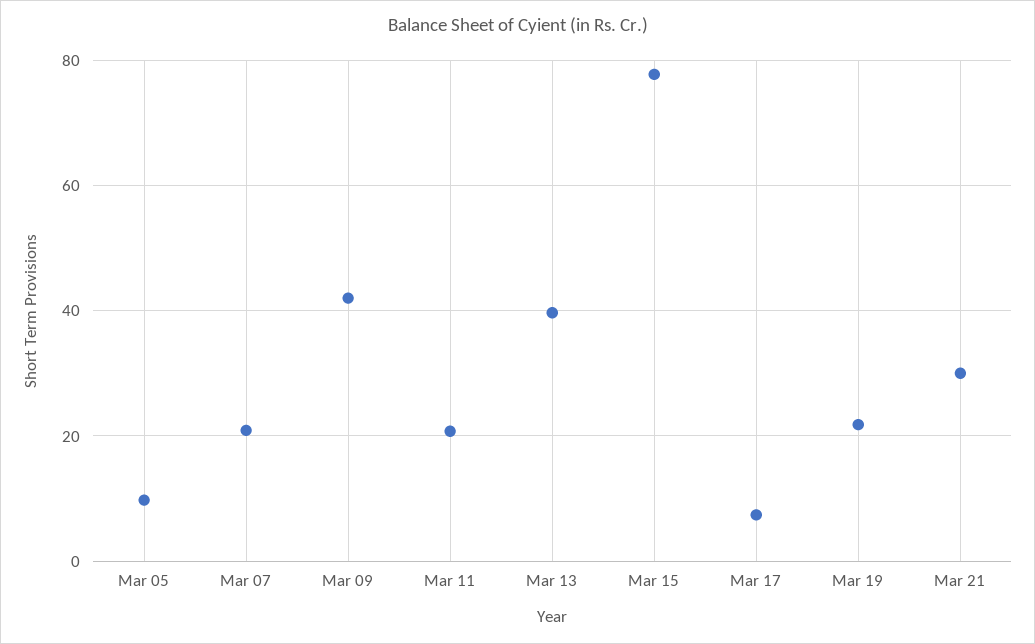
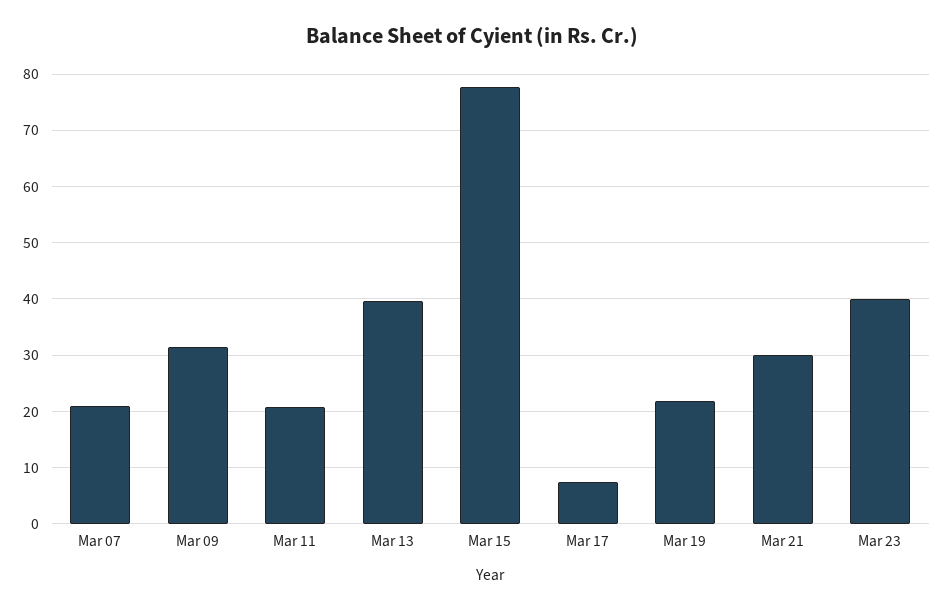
Mar 05: 10 -> none
Mar 09: 42 -> 32
Mar 23: none -> 40

